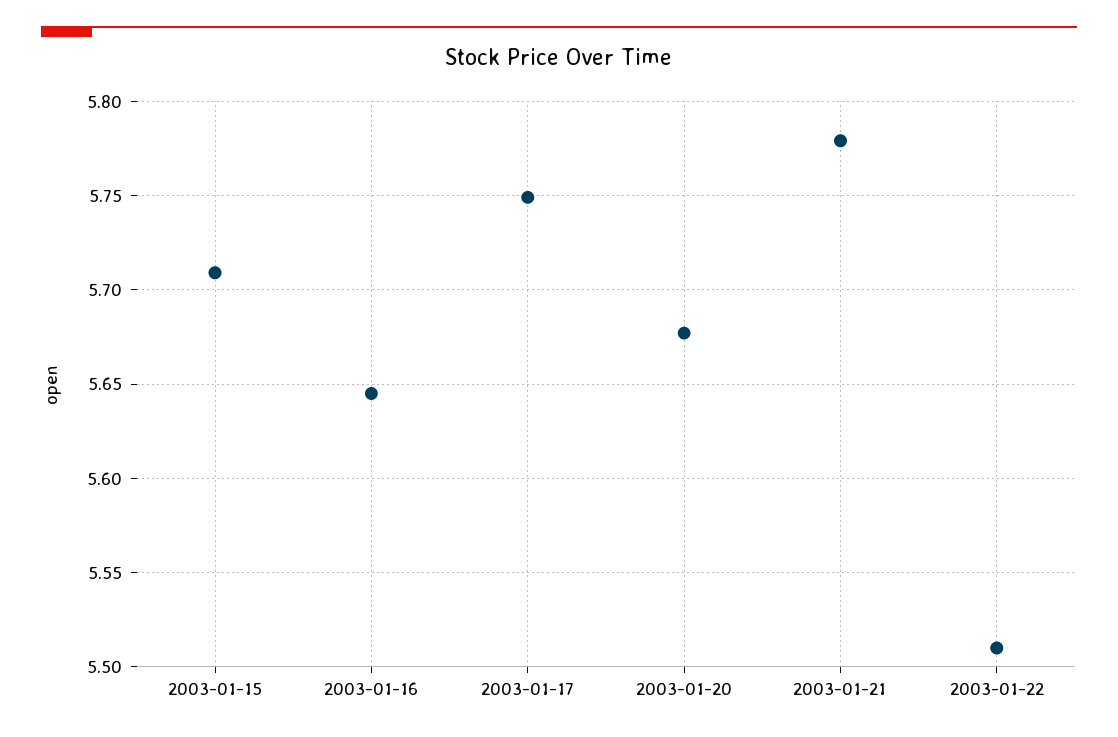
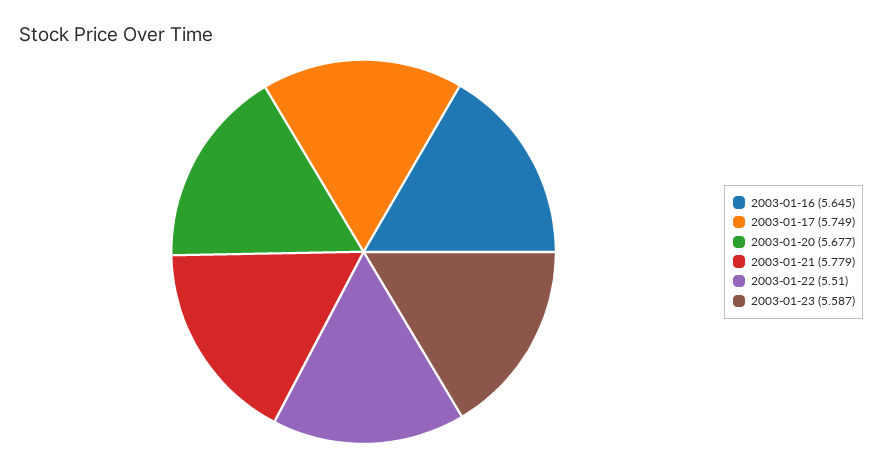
2003-01-15: 5.71 -> none
2003-01-23: none -> 5.587

